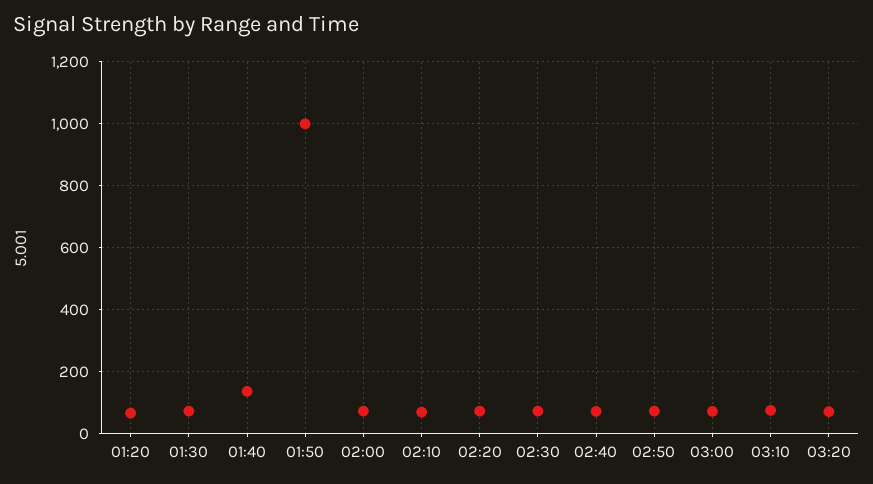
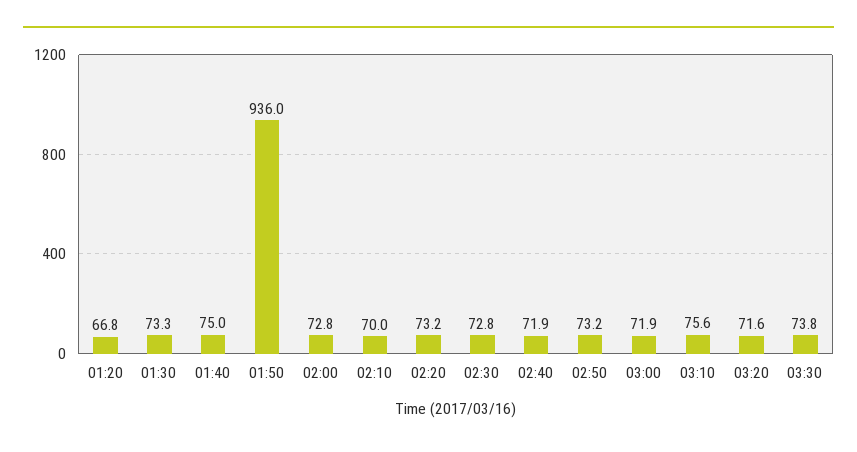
01:40: 140 -> 75
01:50: 1000 -> 936
03:30: none -> 73.8

